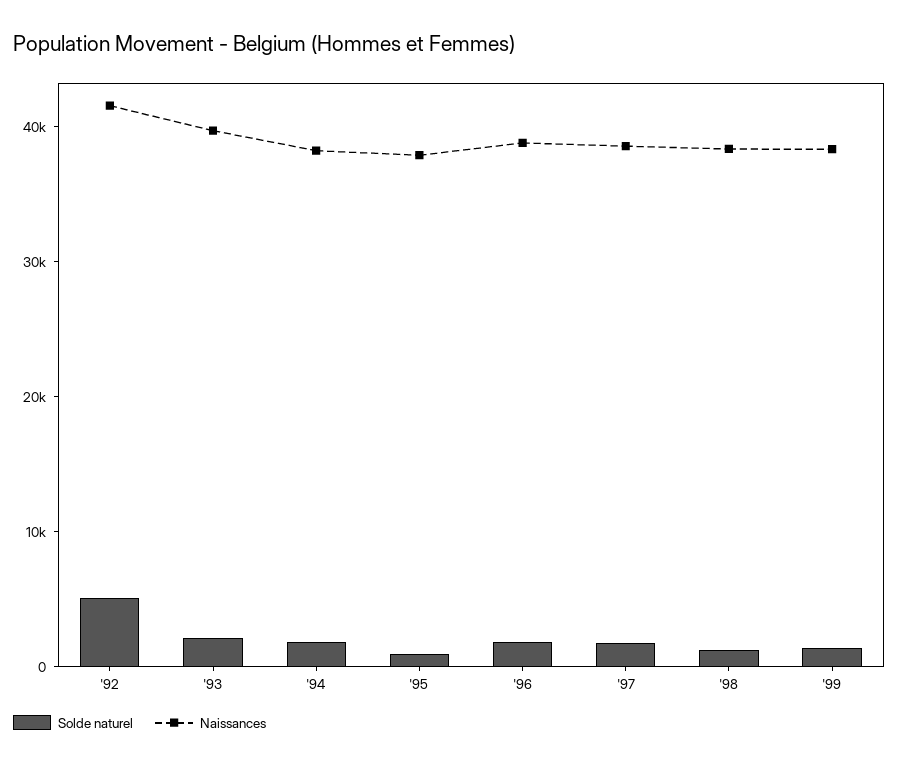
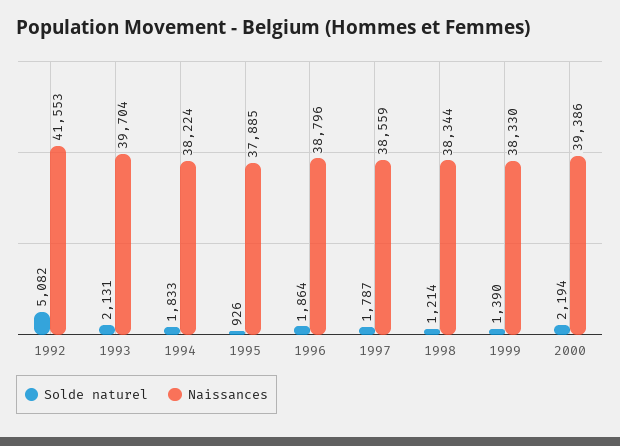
Solde naturel, 2000: none -> 2194
Naissances, 2000: none -> 39386

